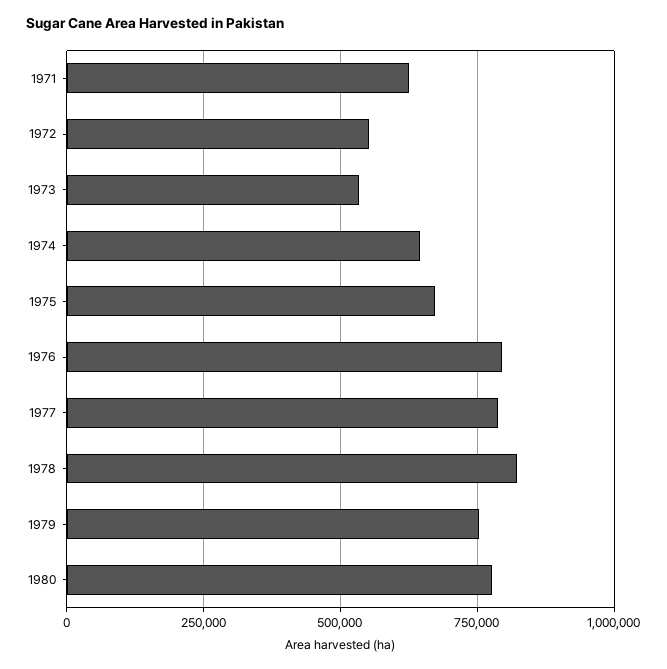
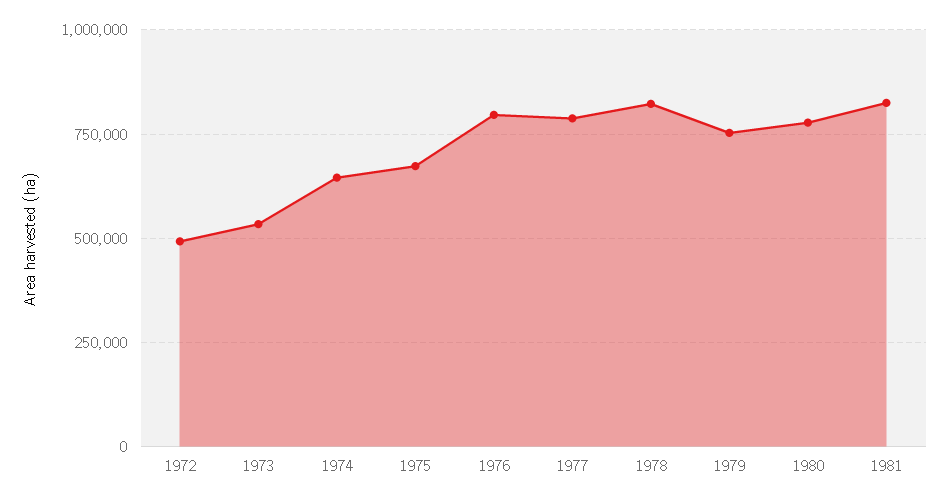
1971: 625000 -> none
1972: 550000 -> 500000
1981: none -> 825000

